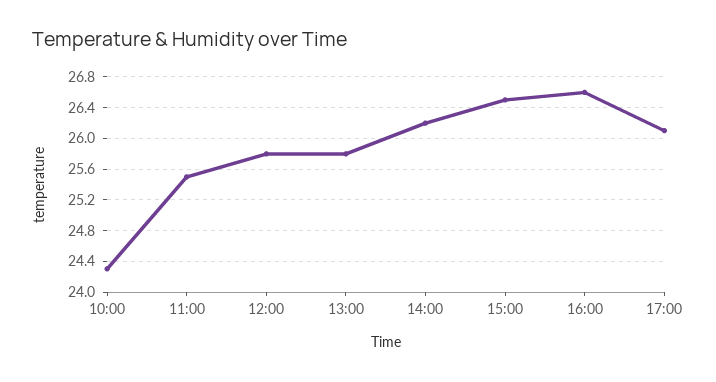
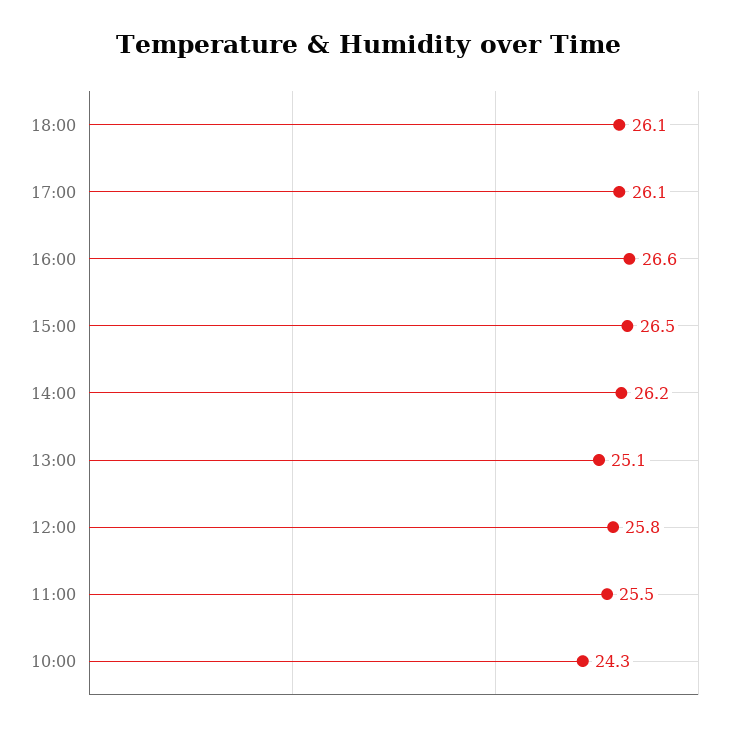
13:00: 25.8 -> 25.1
18:00: none -> 26.1

